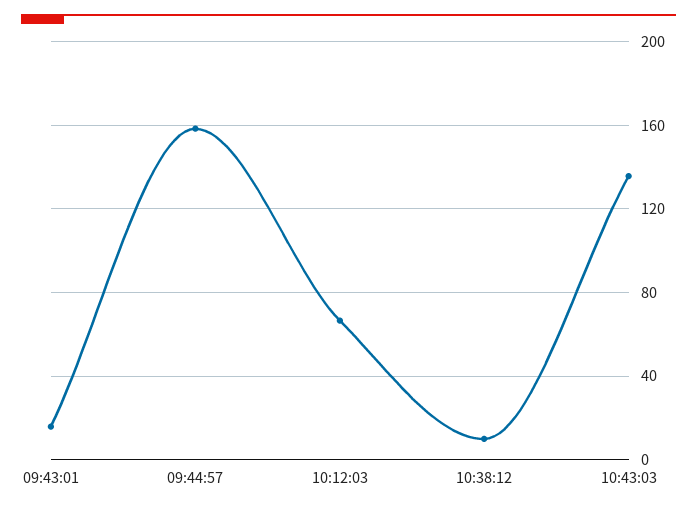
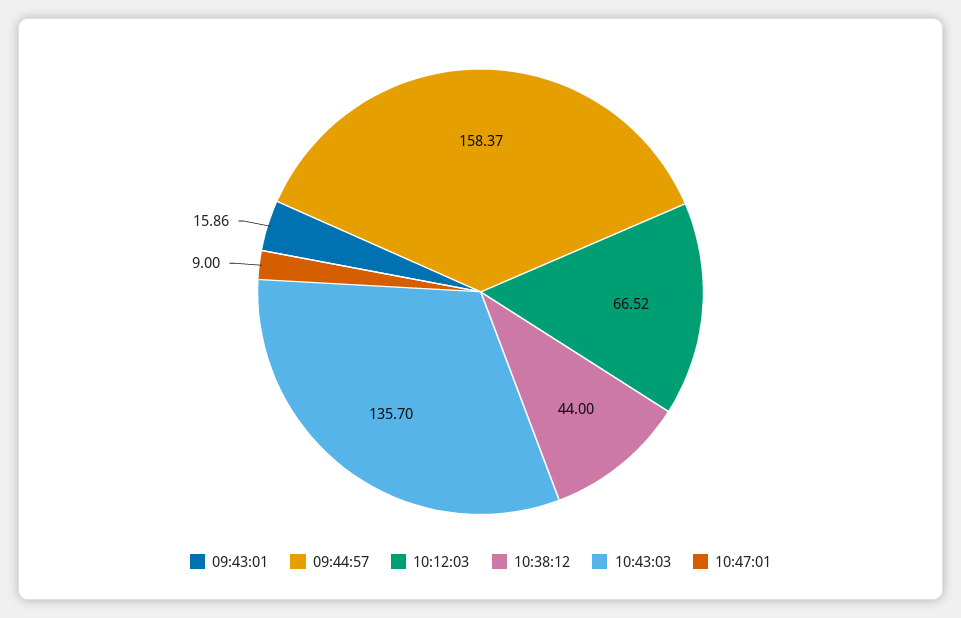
10:38:12: 10 -> 44
10:47:01: none -> 9

